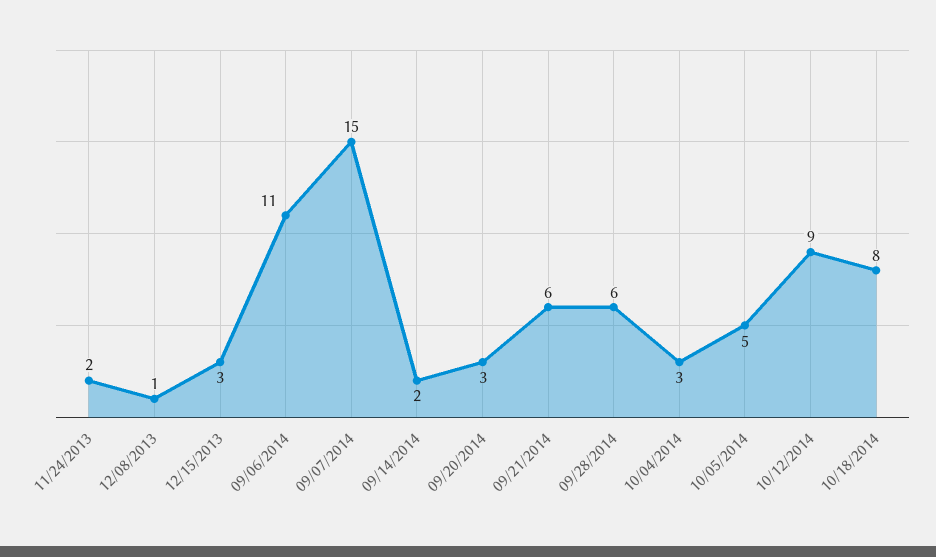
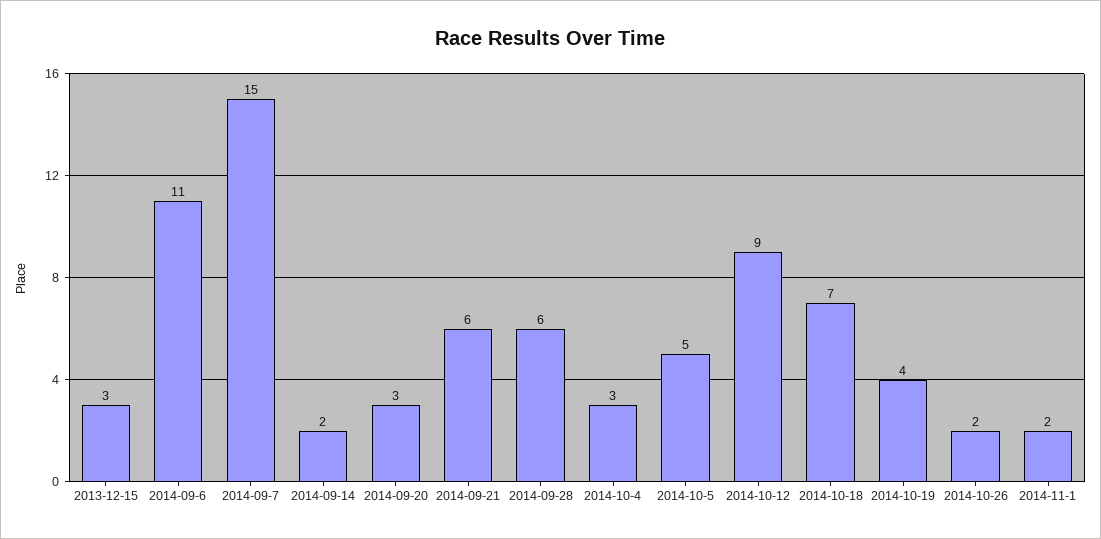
11/24/2013: 2 -> none
12/08/2013: 1 -> none
10/18/2014: 8 -> 7
2014-10-19: none -> 4
2014-10-26: none -> 2
2014-11-1: none -> 2

